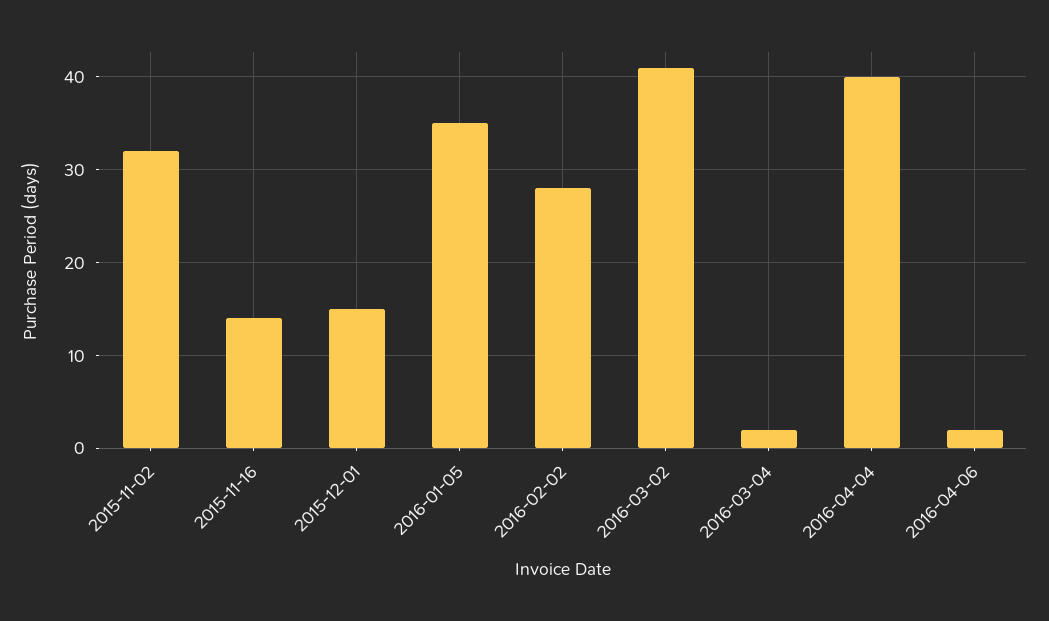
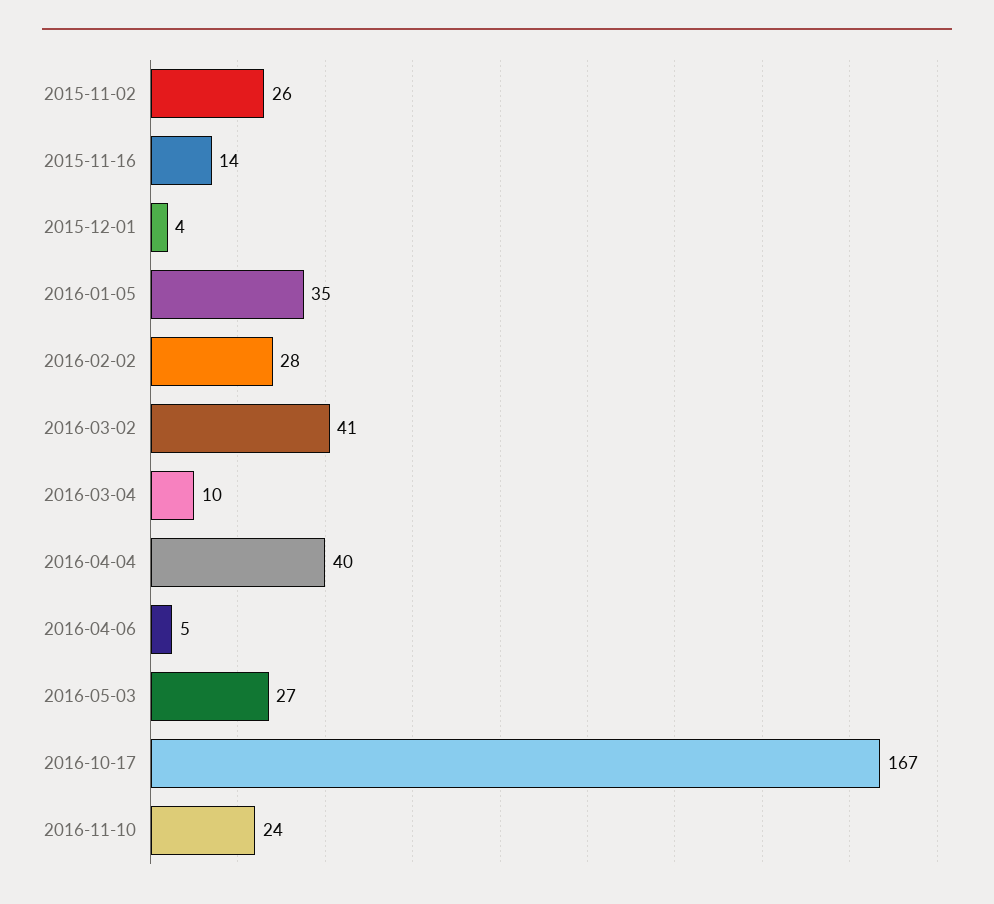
2015-11-02: 32 -> 26
2015-12-01: 15 -> 4
2016-03-04: 2 -> 10
2016-04-06: 2 -> 5
2016-05-03: none -> 27
2016-10-17: none -> 167
2016-11-10: none -> 24

